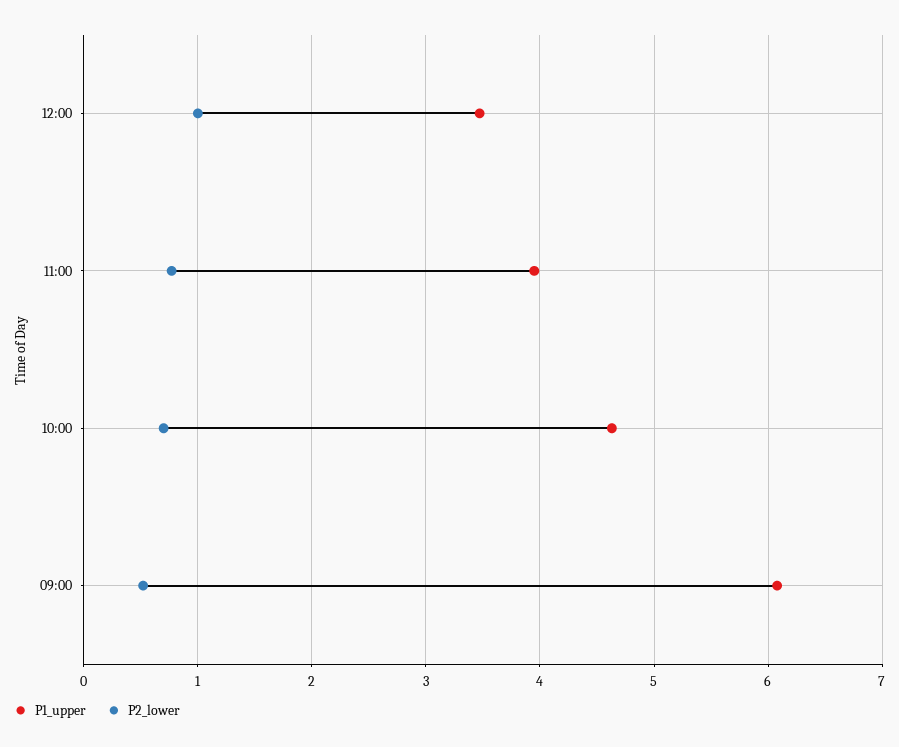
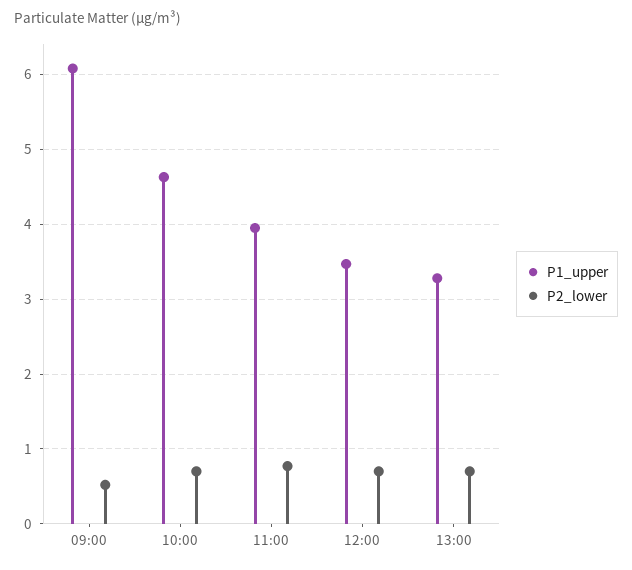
P2_lower, 12:00: 1 -> 0.7
P1_upper, 13:00: none -> 3.3
P2_lower, 13:00: none -> 0.7

